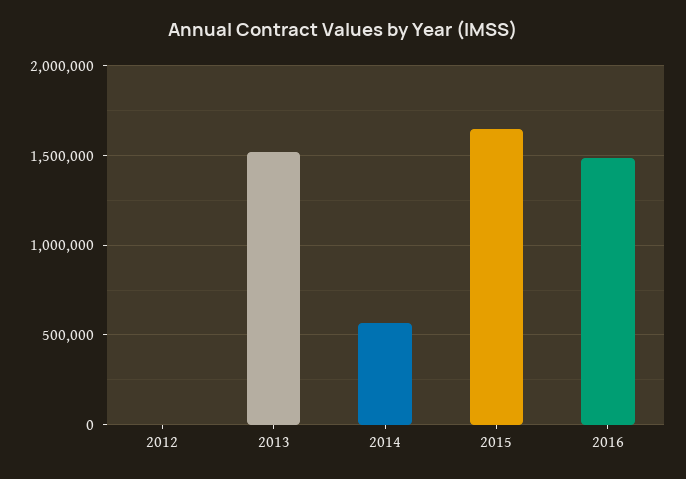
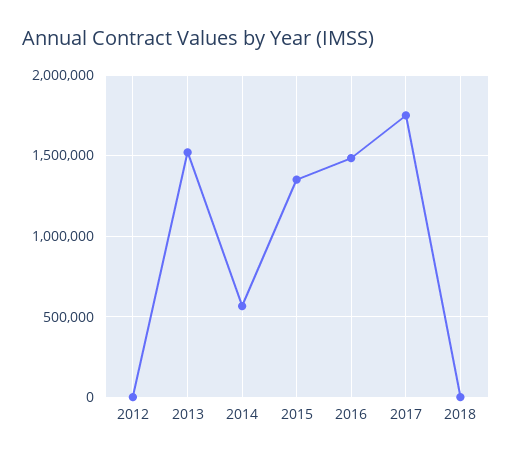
2015: 1650000 -> 1350000
2017: none -> 1750000
2018: none -> 0

